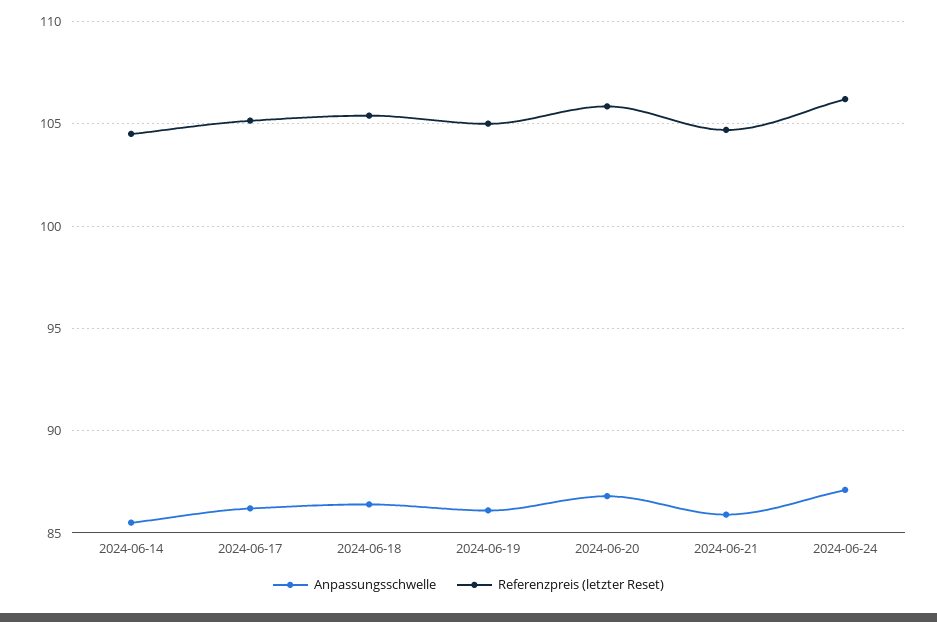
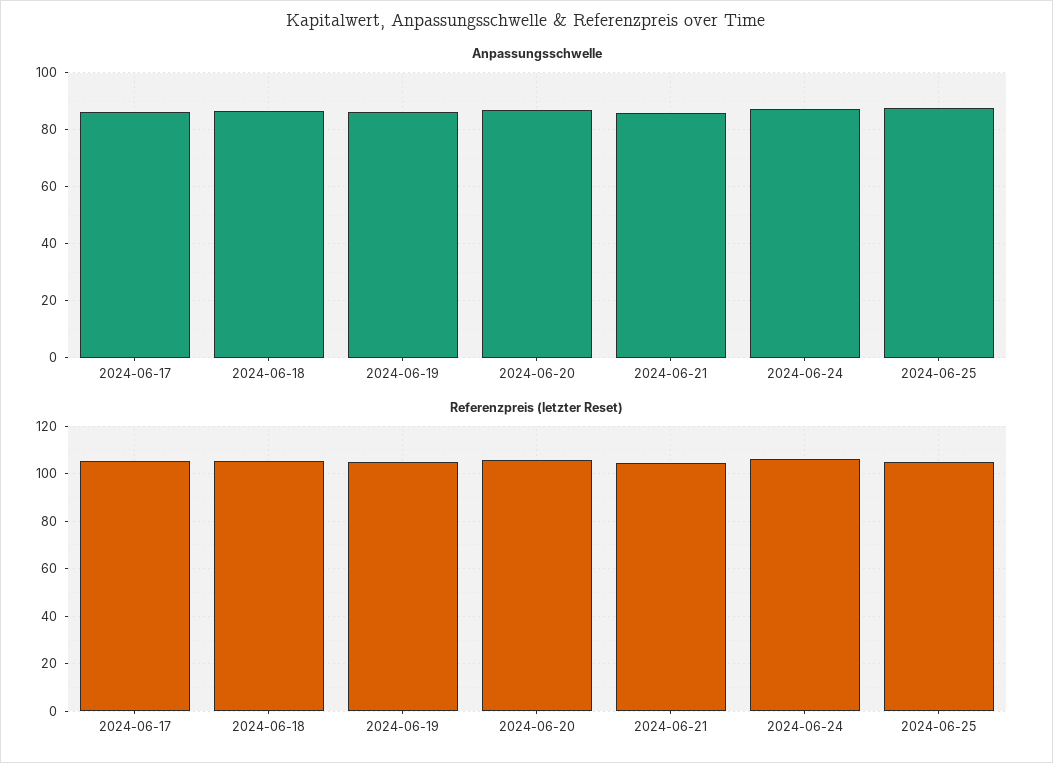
Anpassungsschwelle, 2024-06-14: 85.5 -> none
Referenzpreis (letzter Reset), 2024-06-14: 104.5 -> none
Anpassungsschwelle, 2024-06-25: none -> 87.5
Referenzpreis (letzter Reset), 2024-06-25: none -> 105

